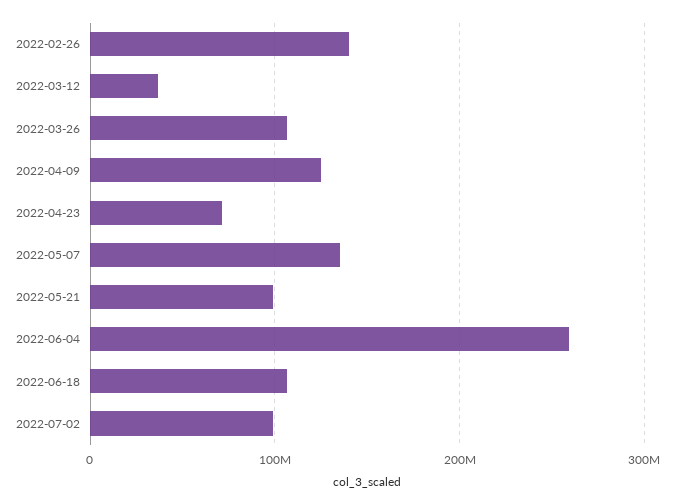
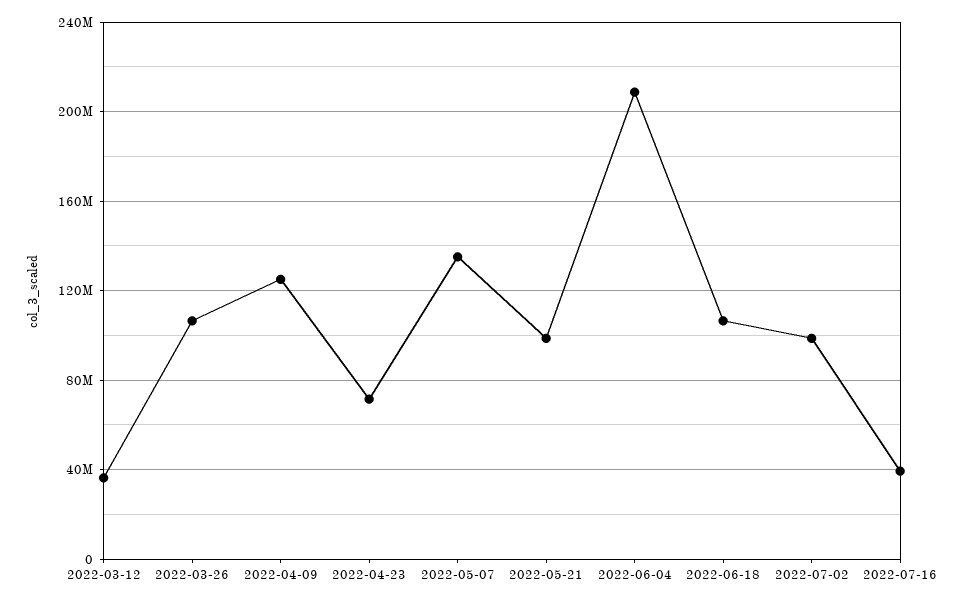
2022-02-26: 140000000 -> none
2022-06-04: 260000000 -> 210000000
2022-07-16: none -> 40000000

